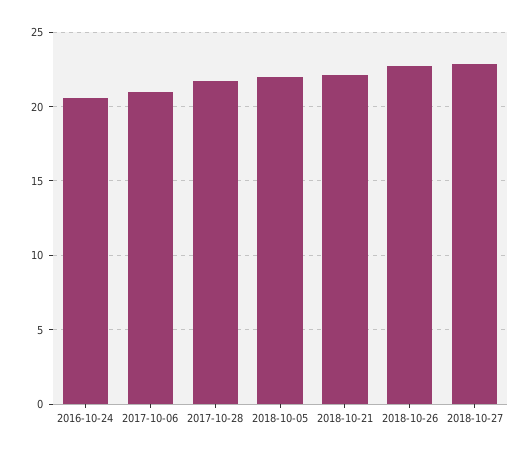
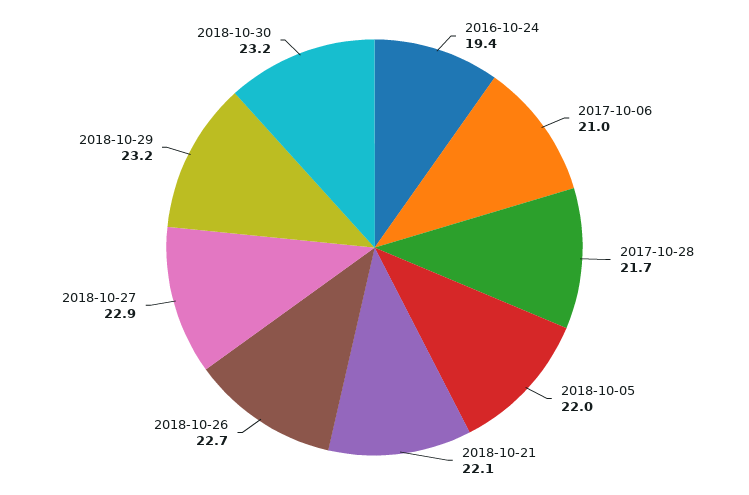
2016-10-24: 20.5 -> 19.4
2018-10-29: none -> 23.2
2018-10-30: none -> 23.2

